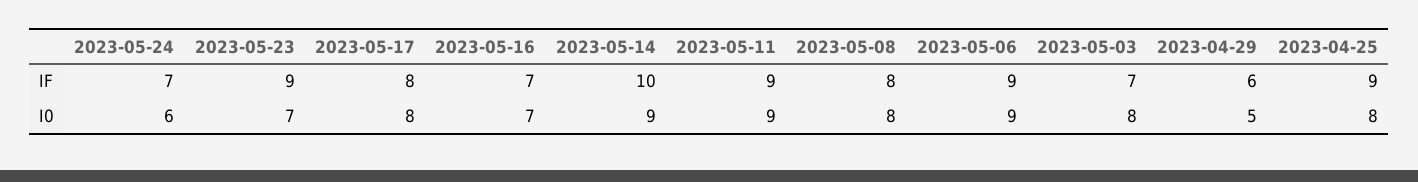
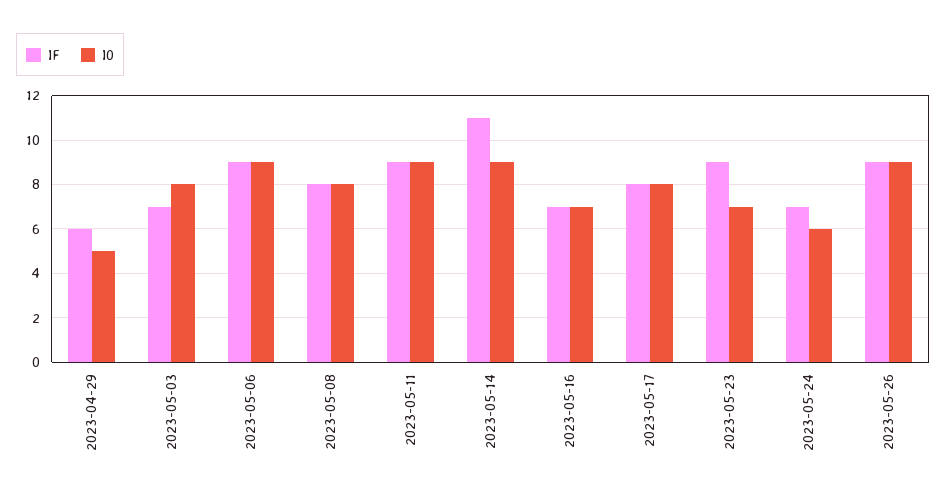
IF, 2023-05-14: 10 -> 11
IF, 2023-04-25: 9 -> none
I0, 2023-04-25: 8 -> none
IF, 2023-05-26: none -> 9
I0, 2023-05-26: none -> 9

